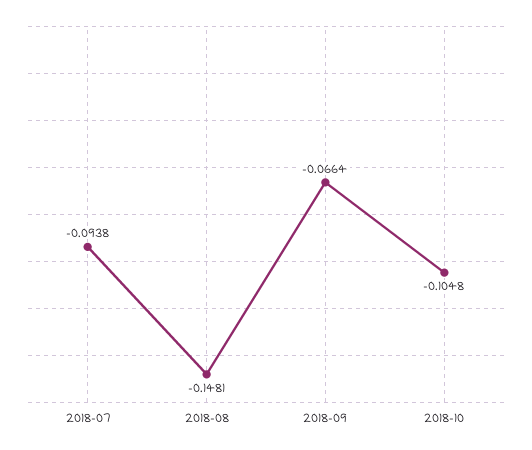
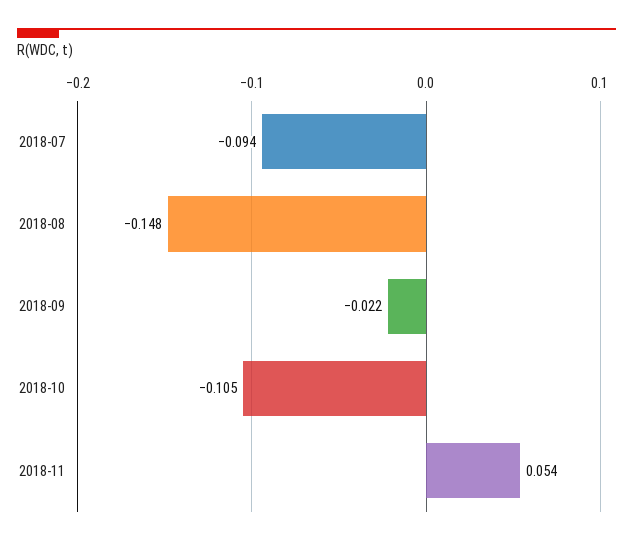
2018-09: -0.0664 -> -0.022
2018-11: none -> 0.054

